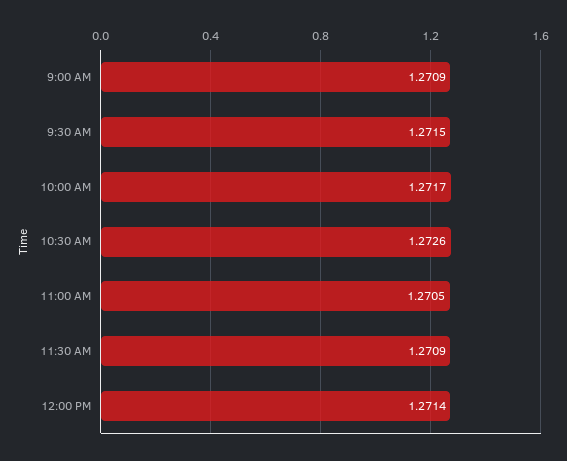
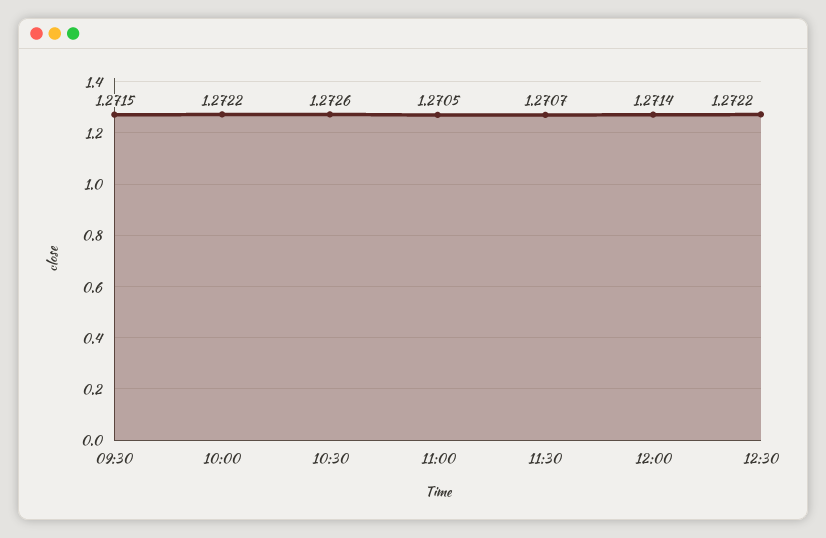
9:00 AM: 1.2709 -> none
10:00 AM: 1.2717 -> 1.2722
11:30 AM: 1.2709 -> 1.2707
12:30: none -> 1.2722

